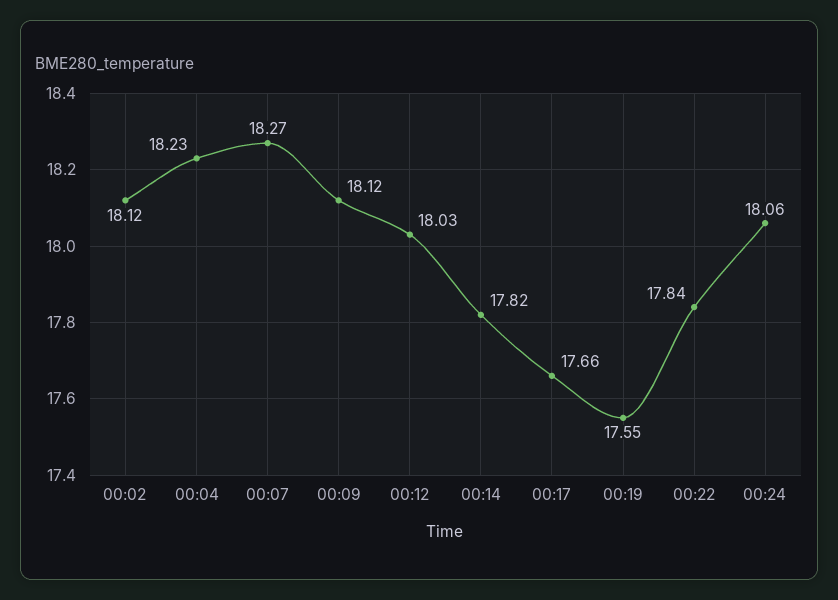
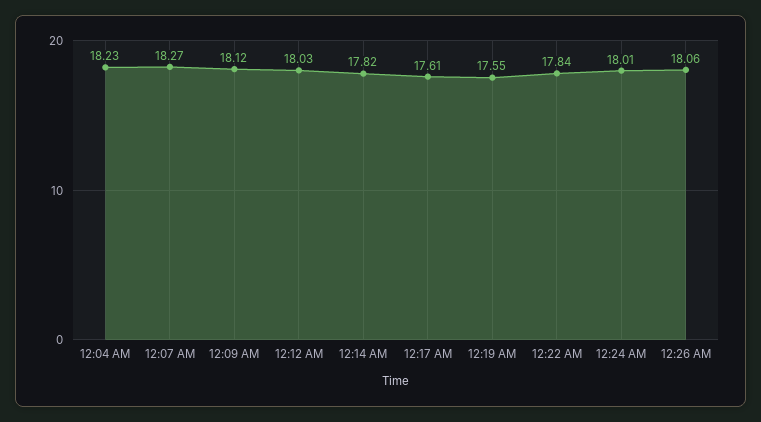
00:02: 18.12 -> none
00:17: 17.66 -> 17.61
00:24: 18.06 -> 18.01
12:26 AM: none -> 18.06

